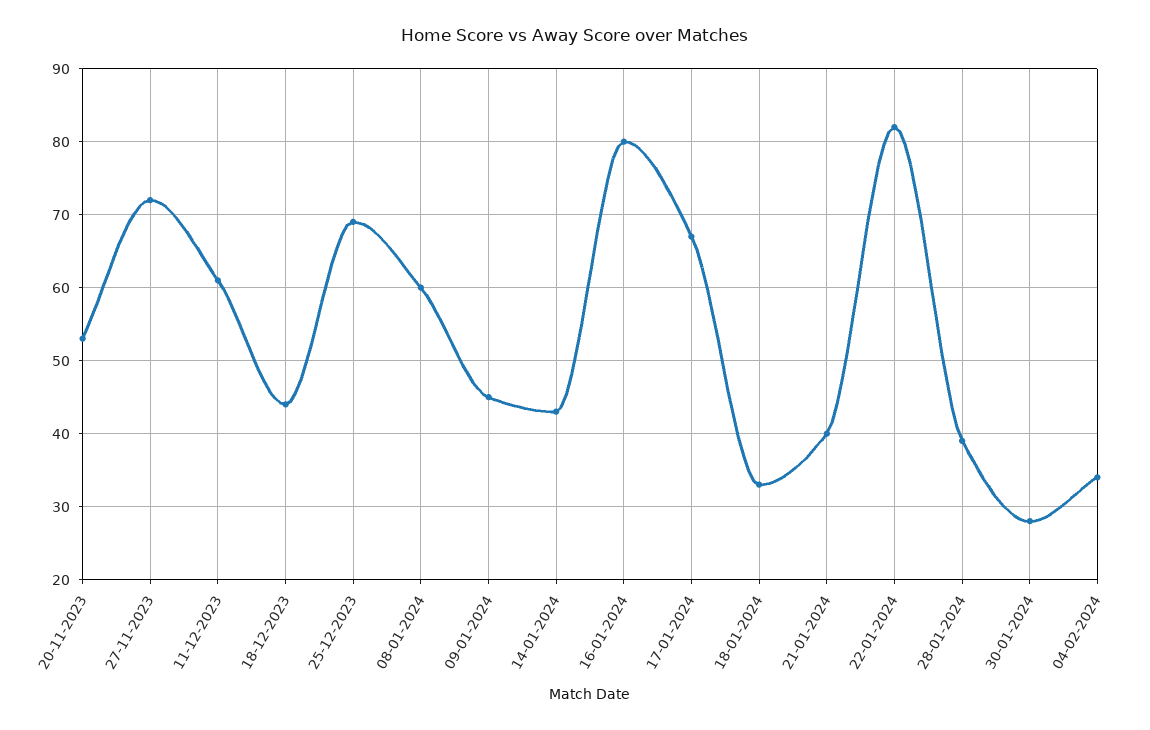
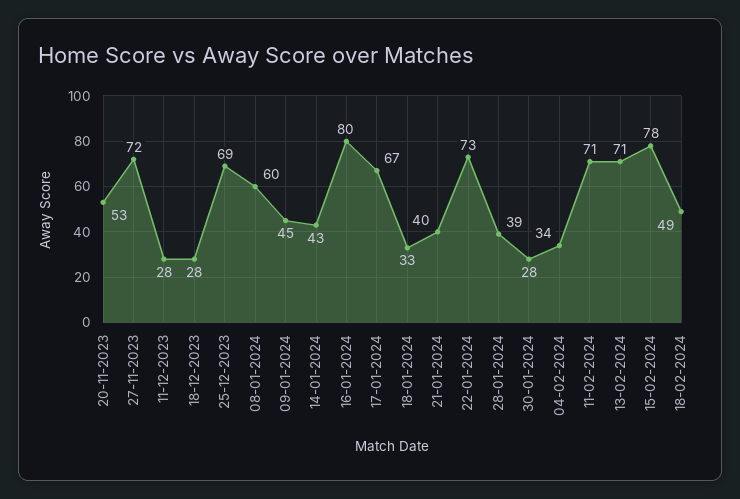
11-12-2023: 61 -> 28
18-12-2023: 44 -> 28
22-01-2024: 82 -> 73
11-02-2024: none -> 71
13-02-2024: none -> 71
15-02-2024: none -> 78
18-02-2024: none -> 49

